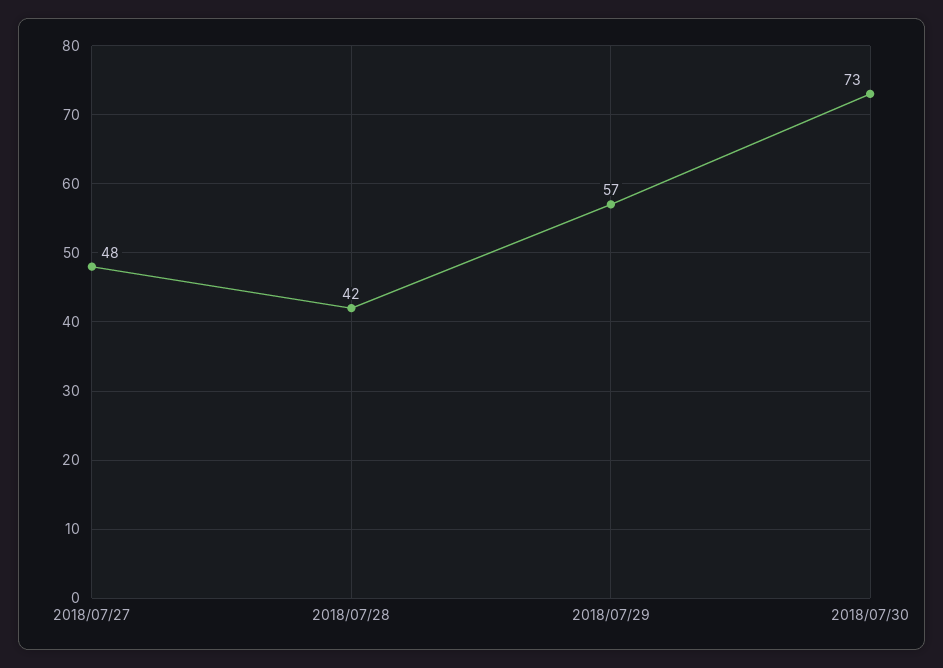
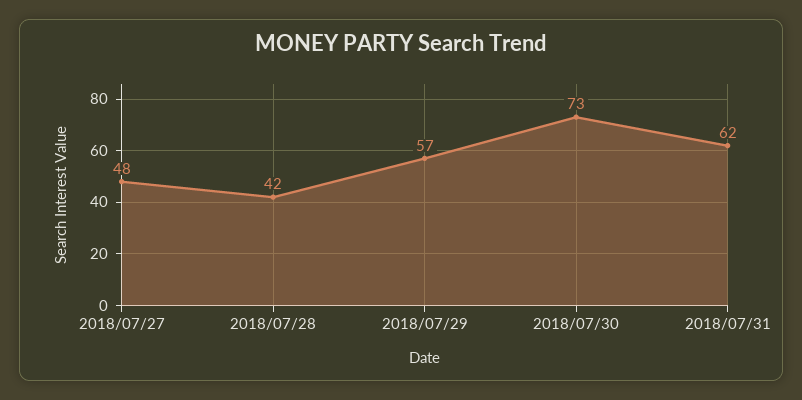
2018/07/31: none -> 62

